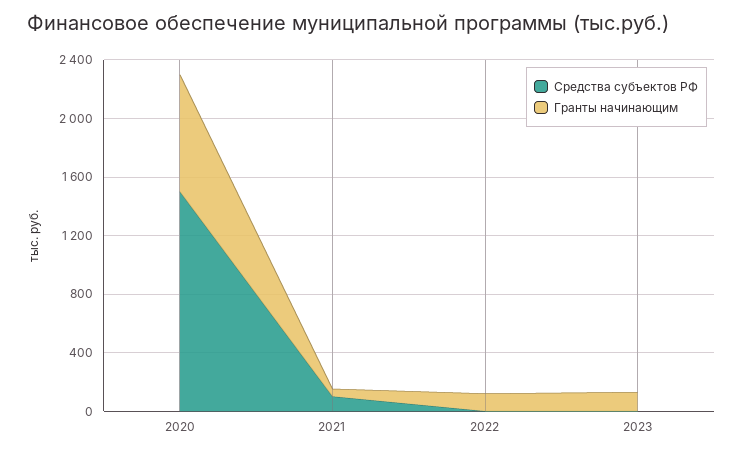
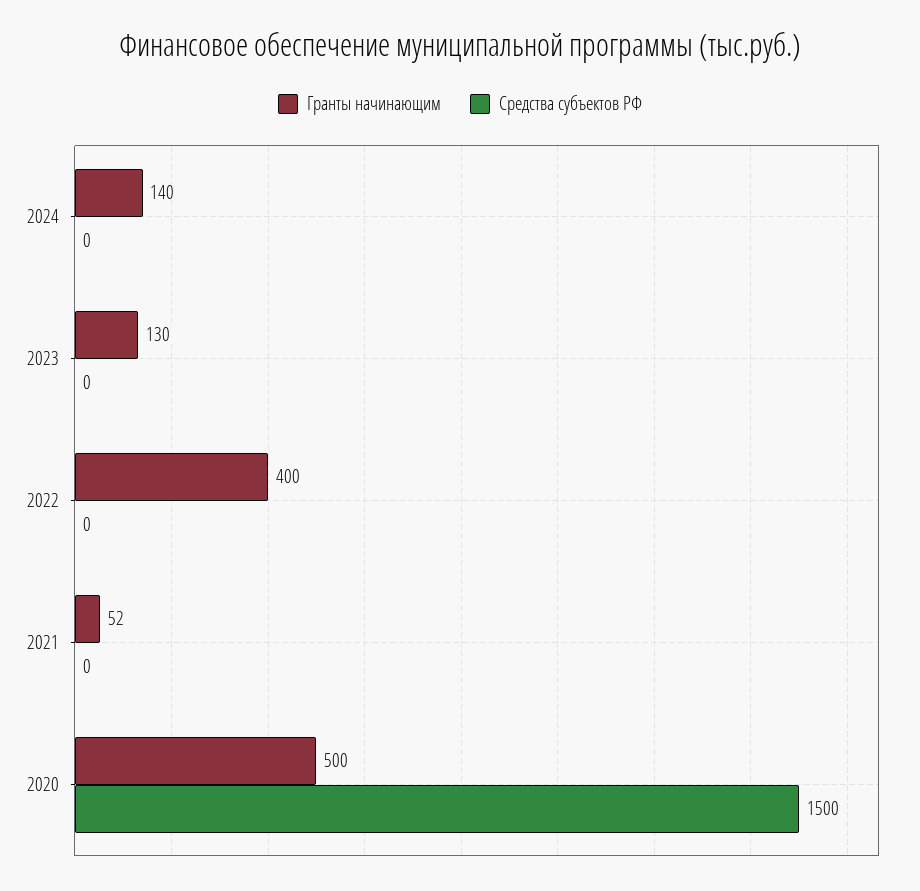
Гранты начинающим, 2020: 800 -> 500
Средства субъектов РФ, 2021: 100 -> 0
Гранты начинающим, 2022: 100 -> 400
Гранты начинающим, 2024: none -> 140
Средства субъектов РФ, 2024: none -> 0

